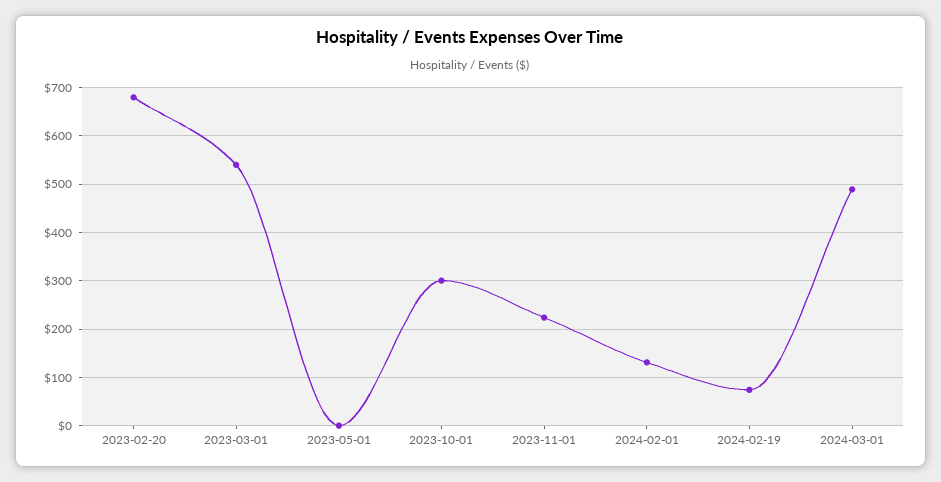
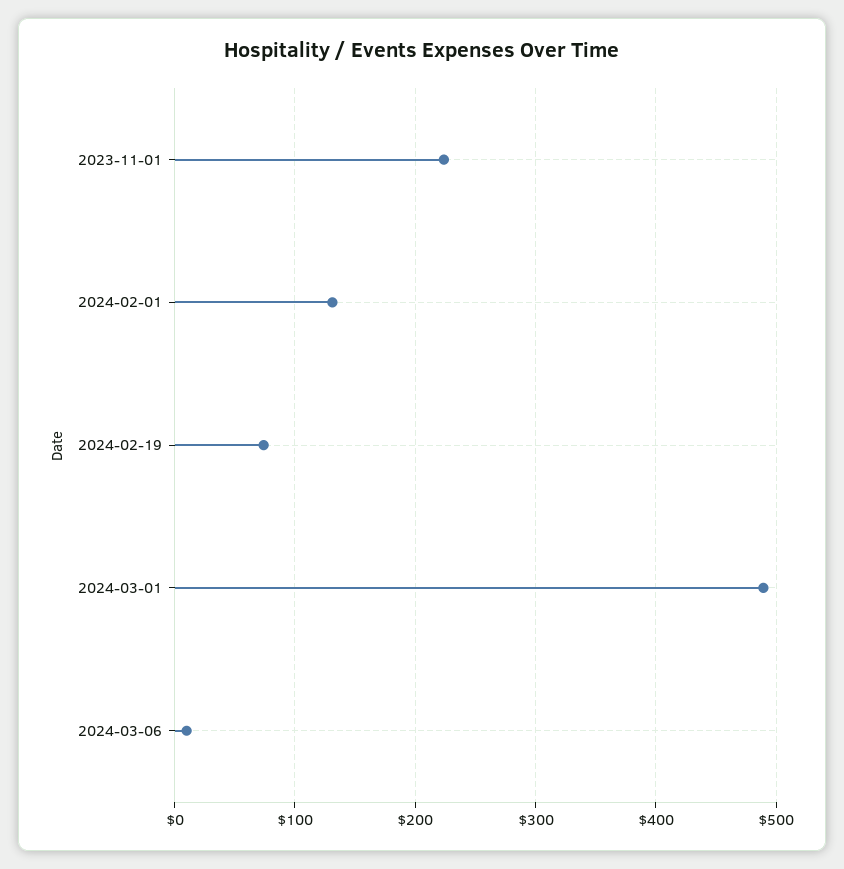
2023-02-20: 680 -> none
2023-03-01: 540 -> none
2023-05-01: 0 -> none
2023-10-01: 300 -> none
2024-03-06: none -> 10

